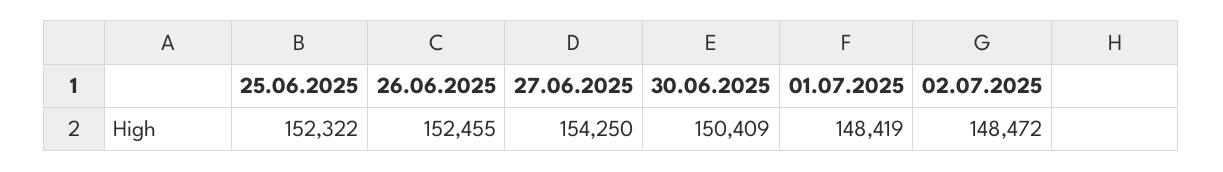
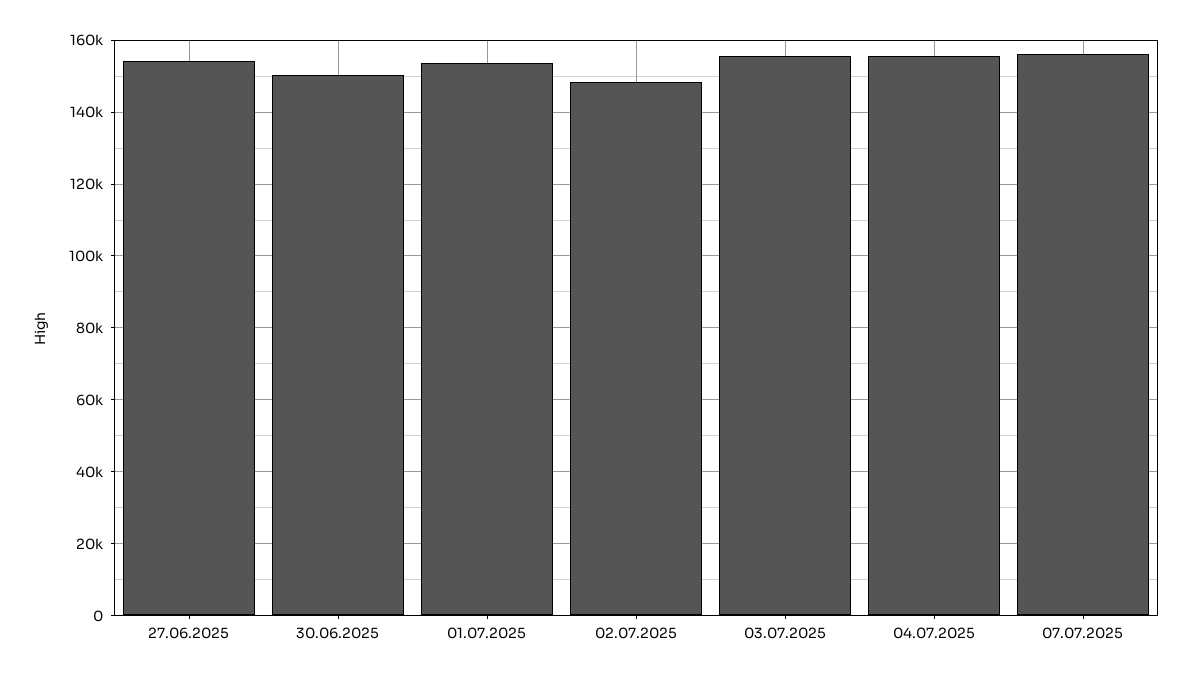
25.06.2025: 152322 -> none
26.06.2025: 152455 -> none
01.07.2025: 148419 -> 154000
03.07.2025: none -> 156000
04.07.2025: none -> 156000
07.07.2025: none -> 156000

